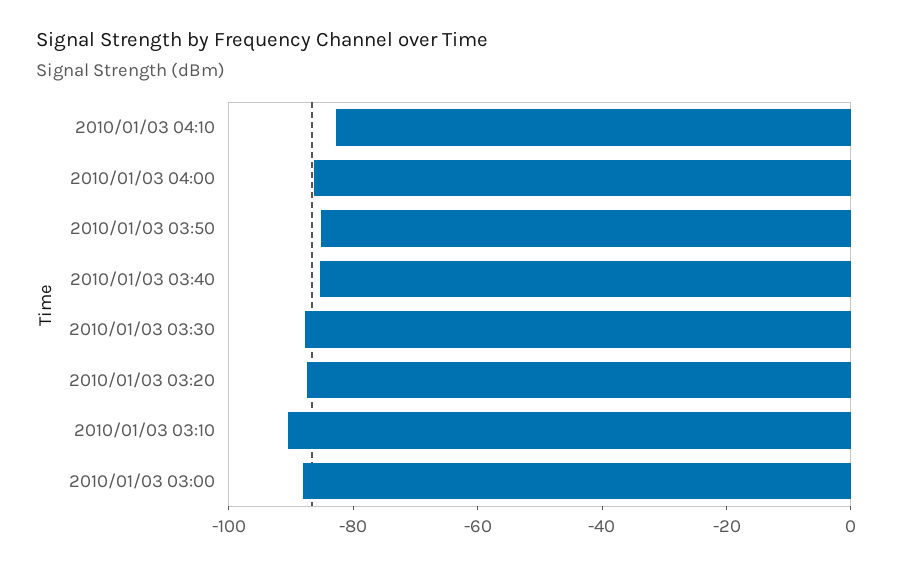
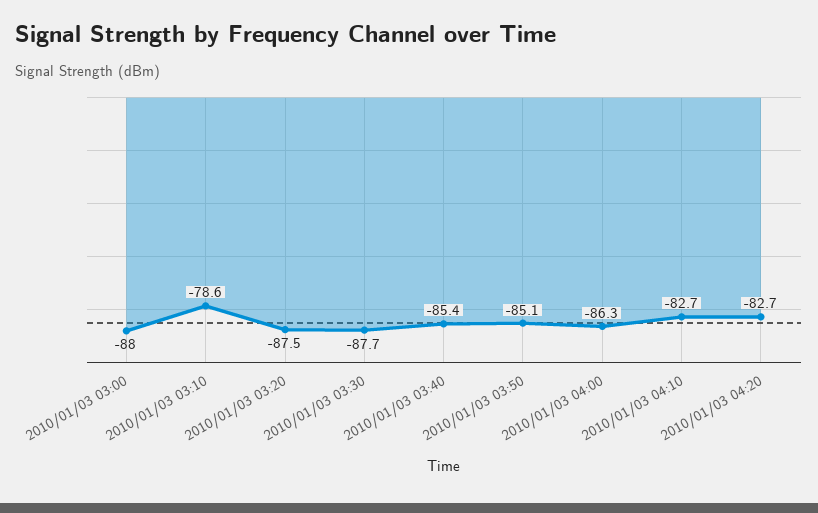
2010/01/03 03:10: -90 -> -78.6
2010/01/03 04:20: none -> -82.7

